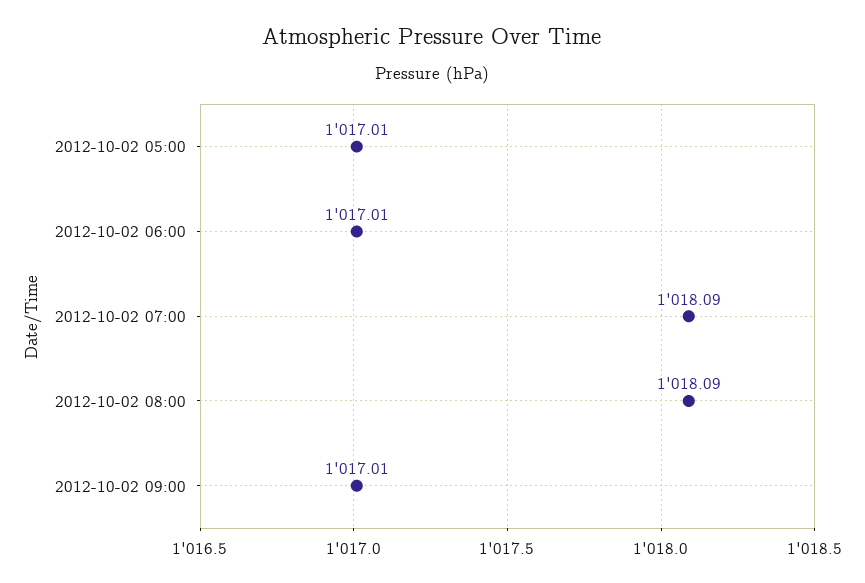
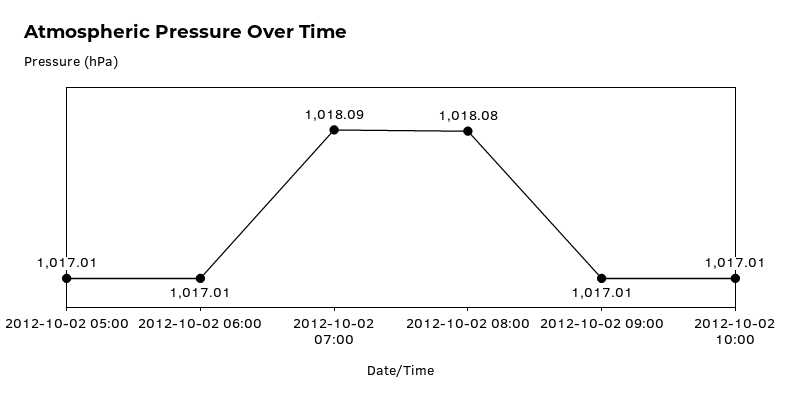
2012-10-02 08:00: 1018.09 -> 1018.08
2012-10-02 10:00: none -> 1017.01

